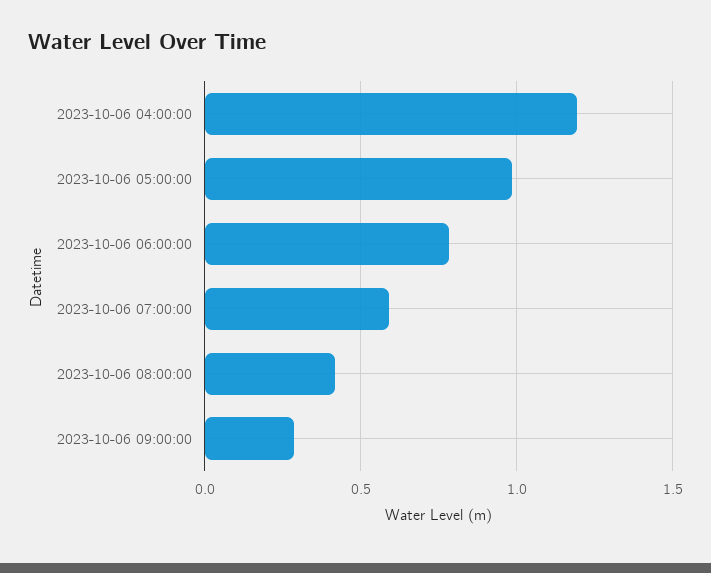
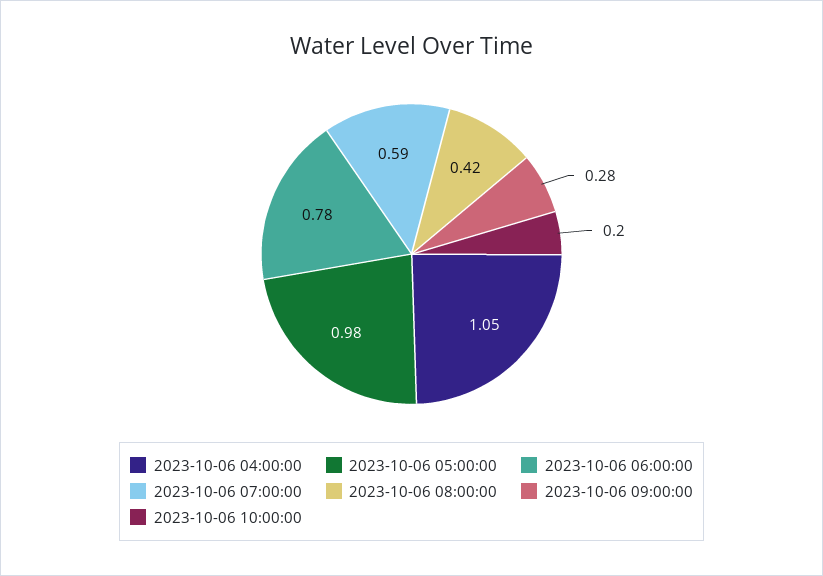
2023-10-06 04:00:00: 1.2 -> 1.05
2023-10-06 10:00:00: none -> 0.2

